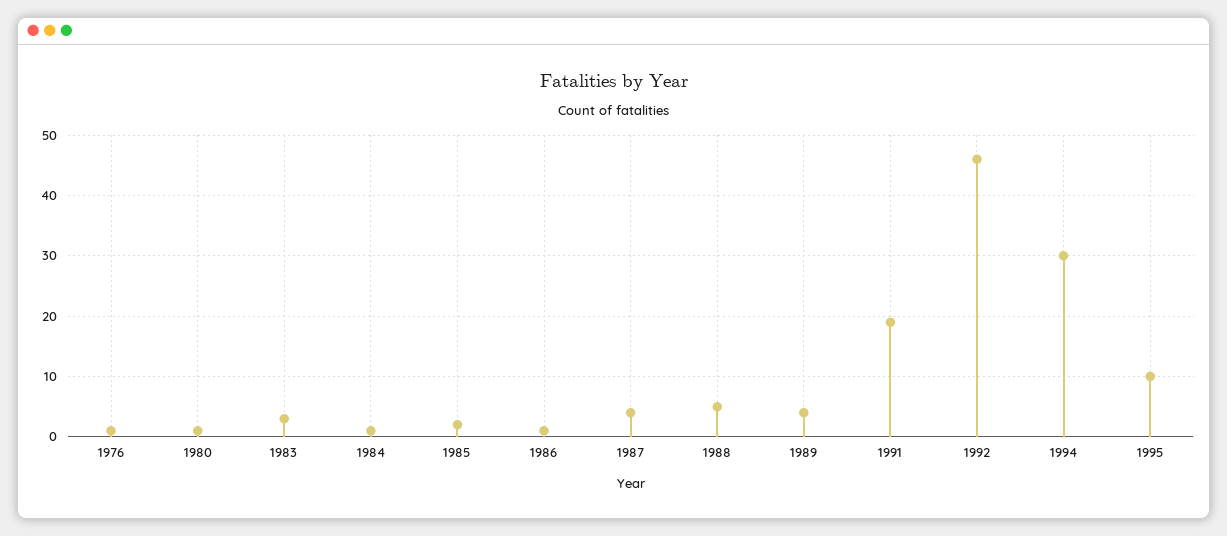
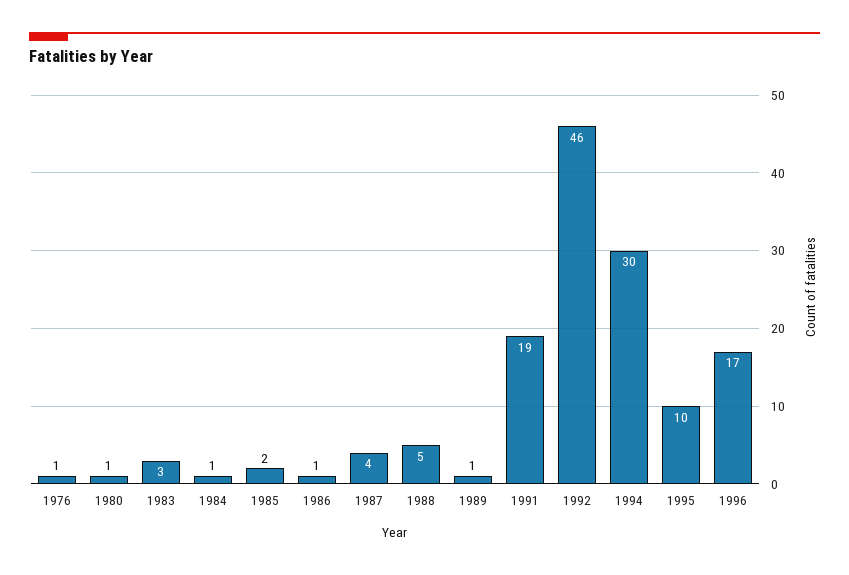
1989: 4 -> 1
1996: none -> 17

